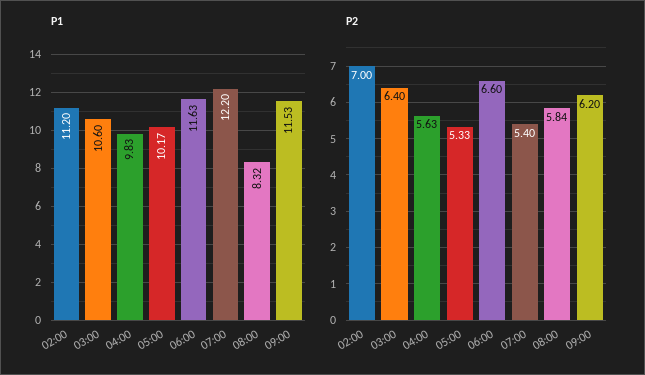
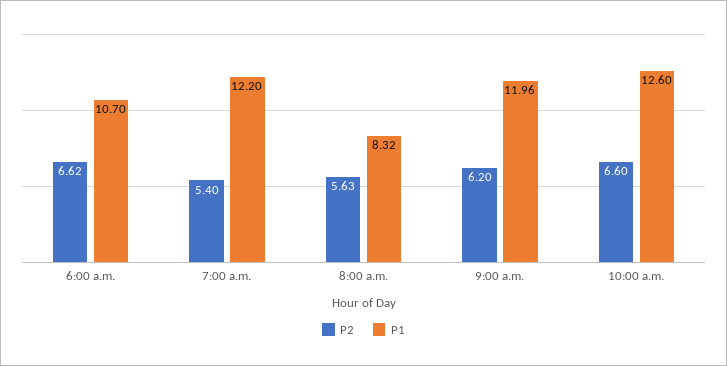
P1, 02:00: 11.2 -> none
P1, 03:00: 10.6 -> none
P1, 04:00: 9.83 -> none
P1, 05:00: 10.17 -> none
P1, 06:00: 11.63 -> 10.7
P1, 09:00: 11.53 -> 11.96
P2, 02:00: 7 -> none
P2, 03:00: 6.4 -> none
P2, 04:00: 5.63 -> none
P2, 05:00: 5.33 -> none
P2, 06:00: 6.6 -> 6.62
P2, 08:00: 5.84 -> 5.63
P2, 10:00 a.m.: none -> 6.6
P1, 10:00 a.m.: none -> 12.6

